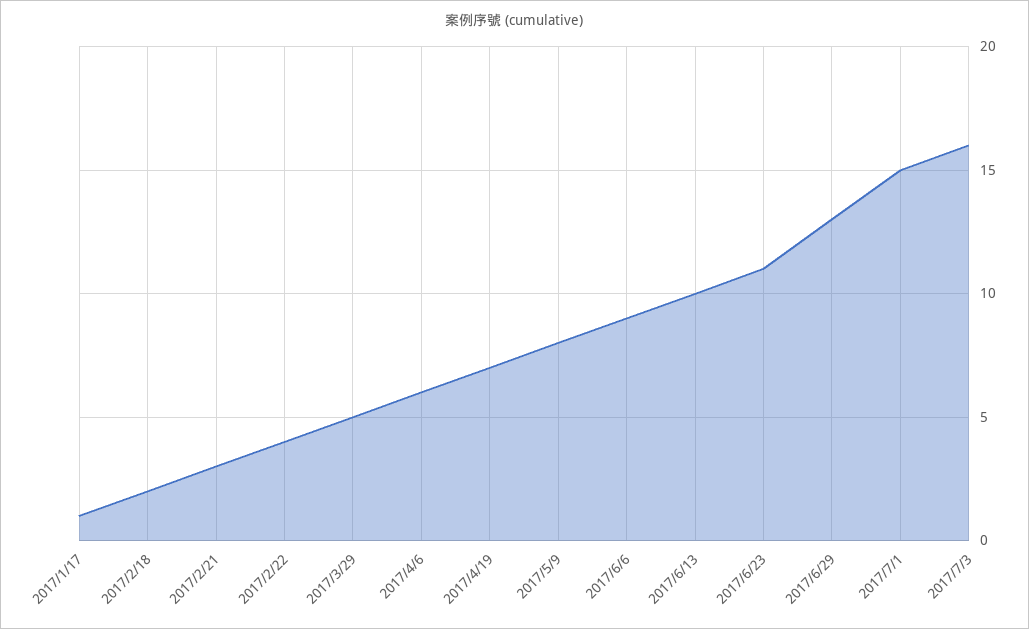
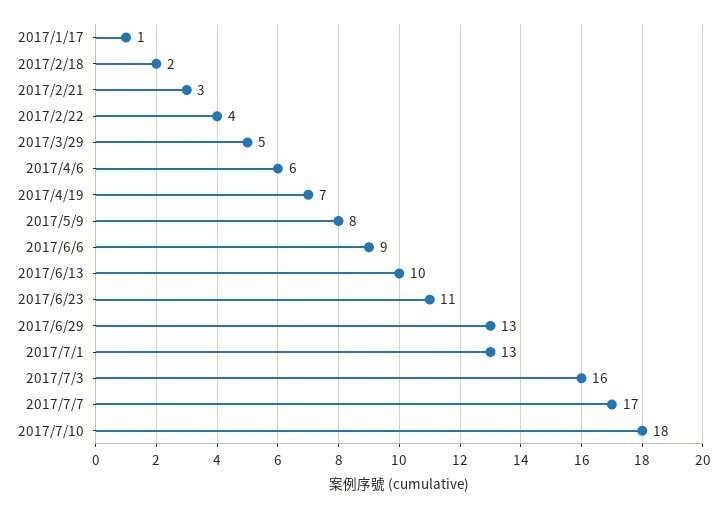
2017/7/1: 15 -> 13
2017/7/7: none -> 17
2017/7/10: none -> 18

